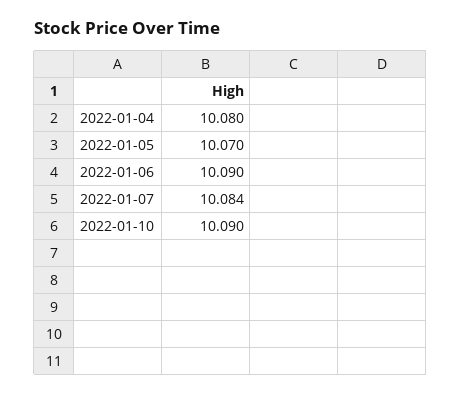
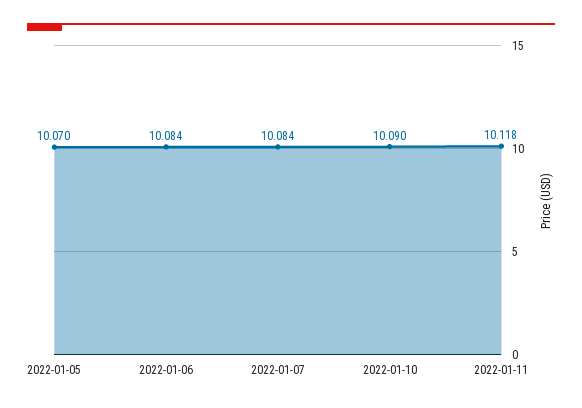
2022-01-04: 10.08 -> none
2022-01-06: 10.09 -> 10.084
2022-01-11: none -> 10.118

